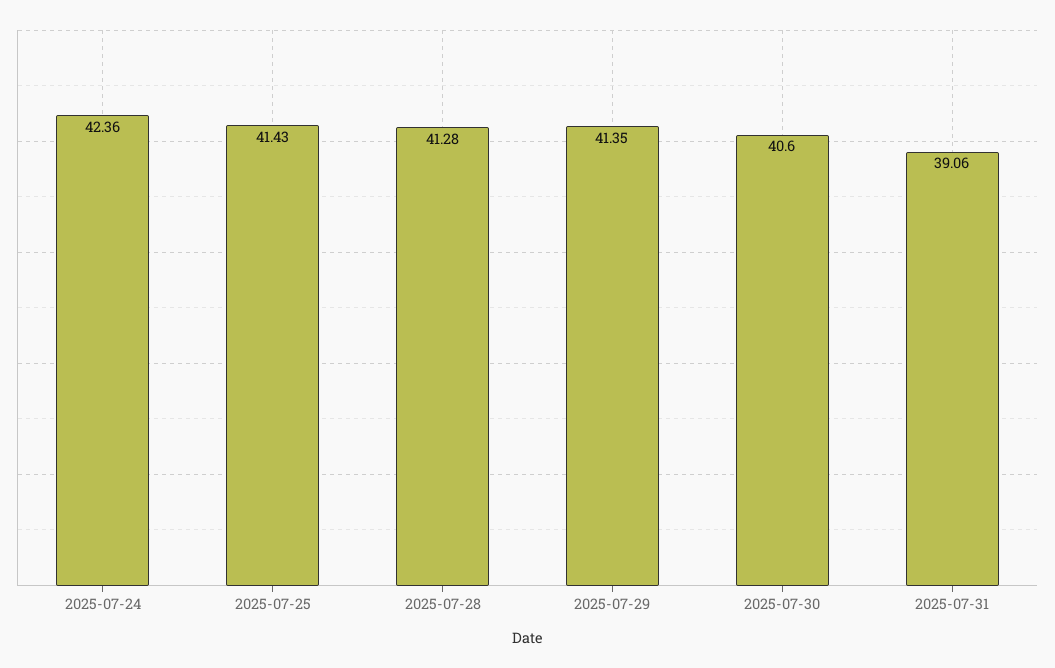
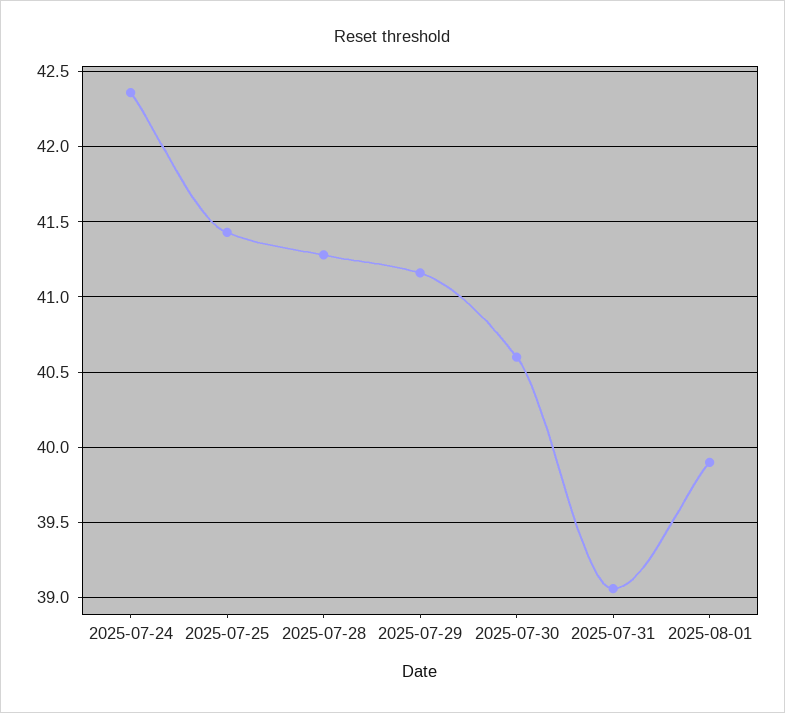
2025-07-29: 41.35 -> 41.15
2025-08-01: none -> 39.9

